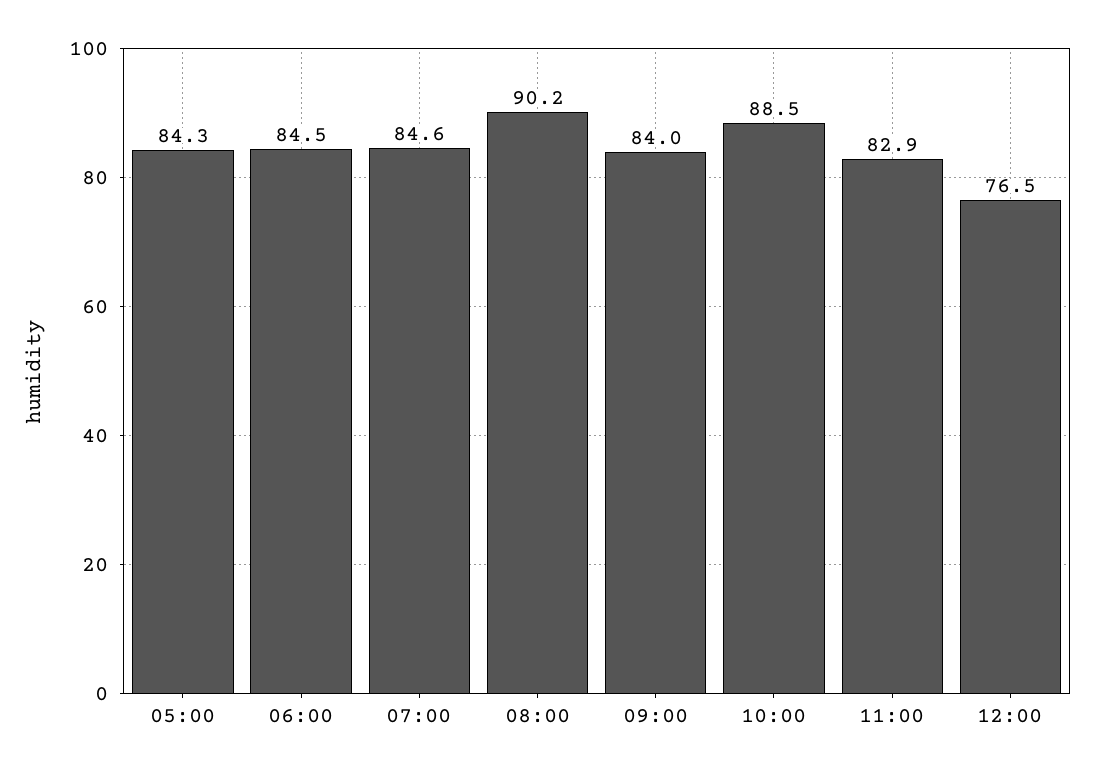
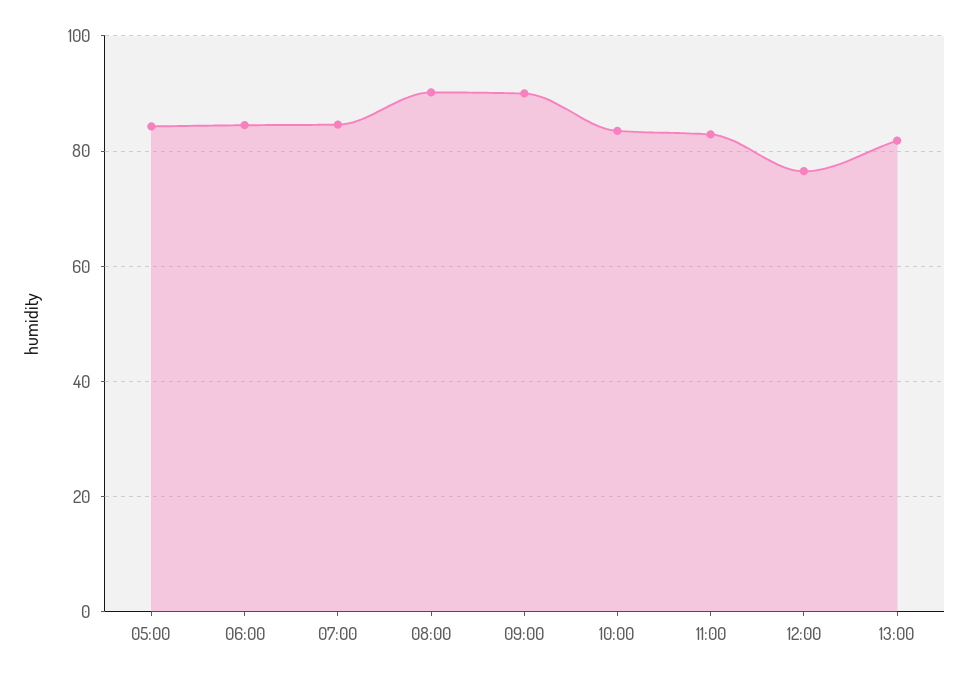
09:00: 84 -> 90
10:00: 88.5 -> 84
13:00: none -> 82

